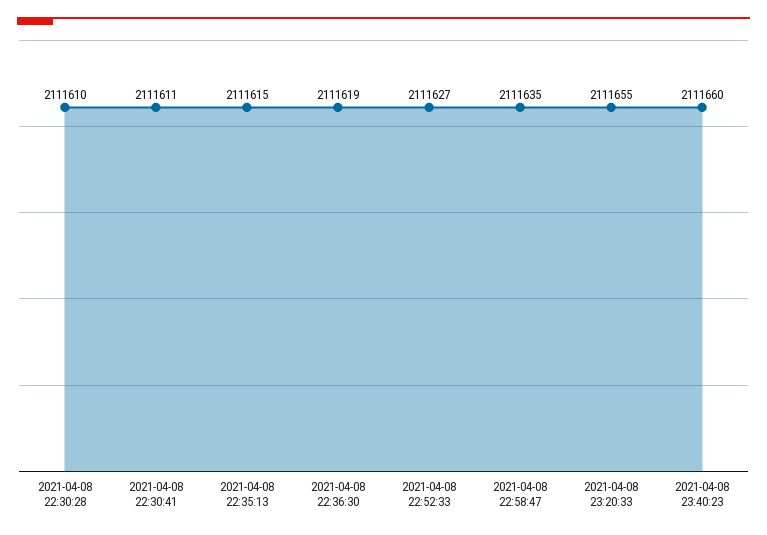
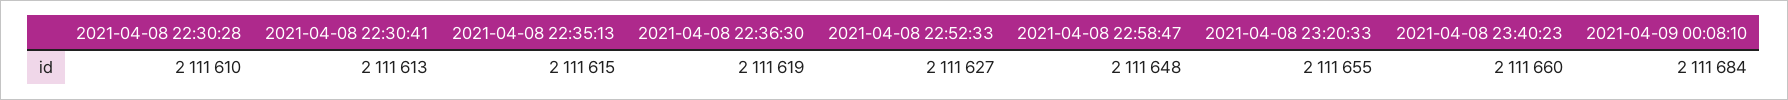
2021-04-08 22:30:41: 2111611 -> 2111613
2021-04-08 22:58:47: 2111635 -> 2111648
2021-04-09 00:08:10: none -> 2111684

